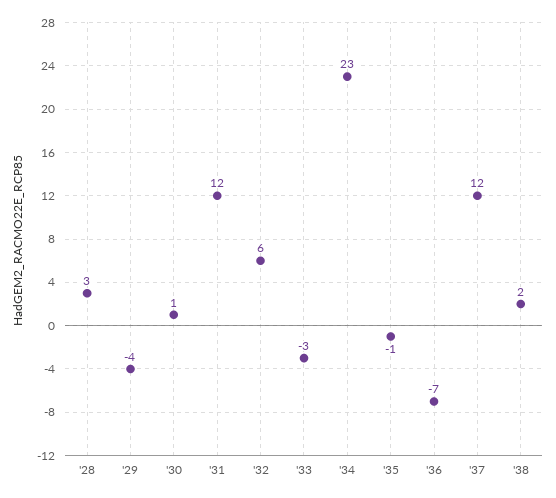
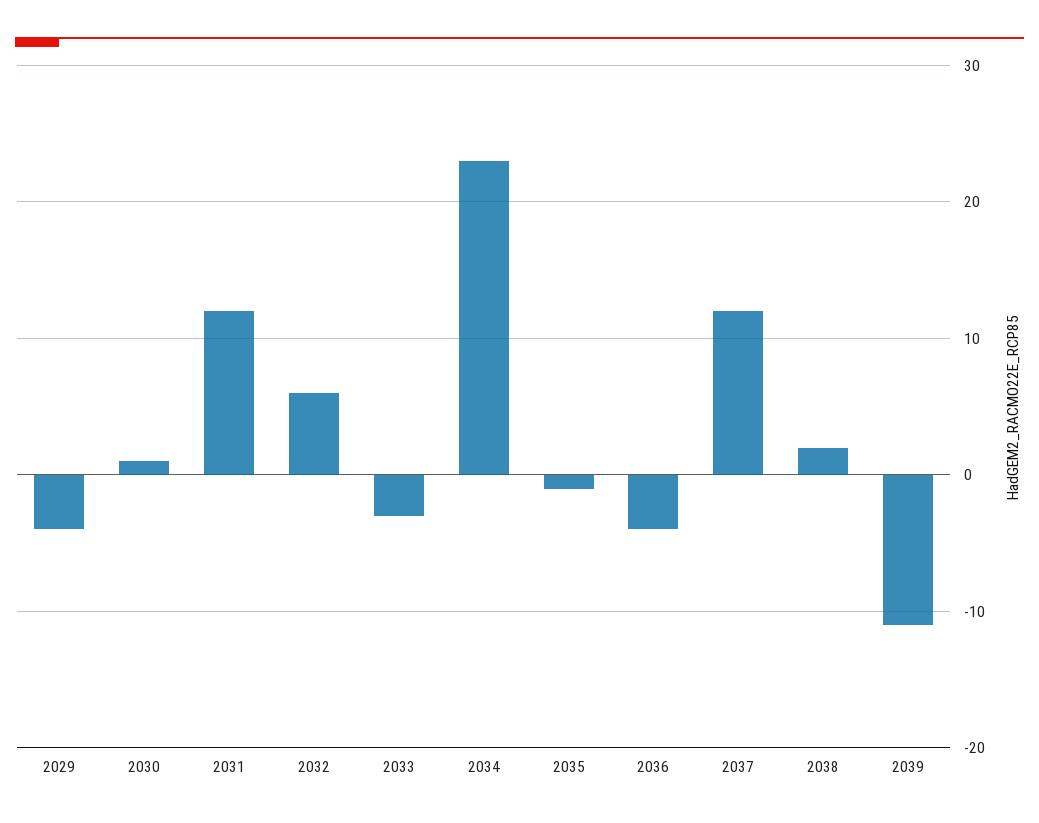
'28: 3 -> none
'36: -7 -> -4
2039: none -> -11

